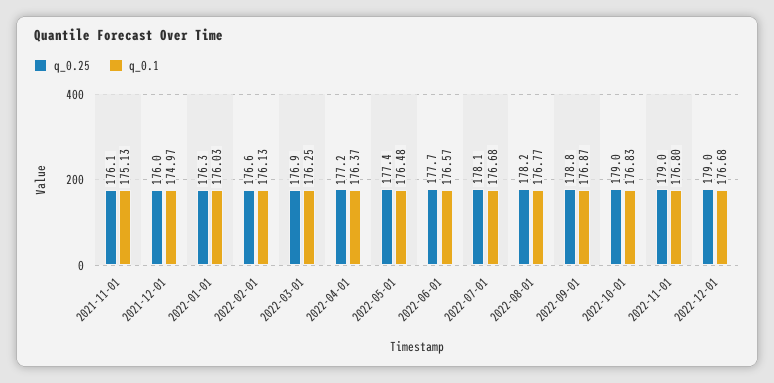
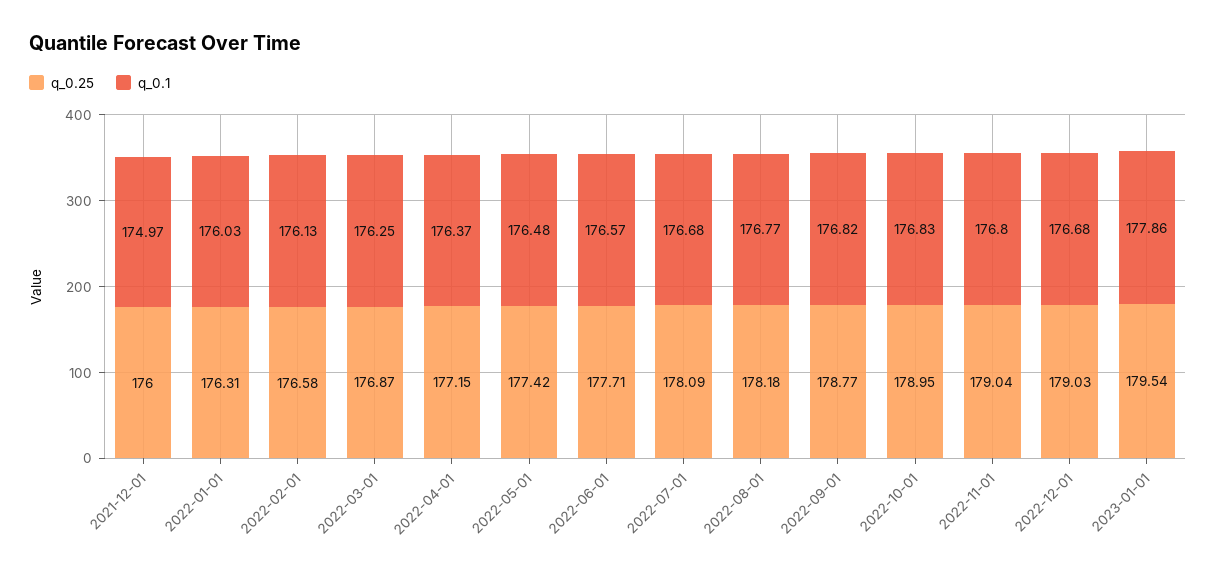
q_0.25, 2021-11-01: 176.1 -> none
q_0.1, 2021-11-01: 175.13 -> none
q_0.1, 2022-09-01: 176.87 -> 176.82
q_0.25, 2023-01-01: none -> 179.54
q_0.1, 2023-01-01: none -> 177.86

